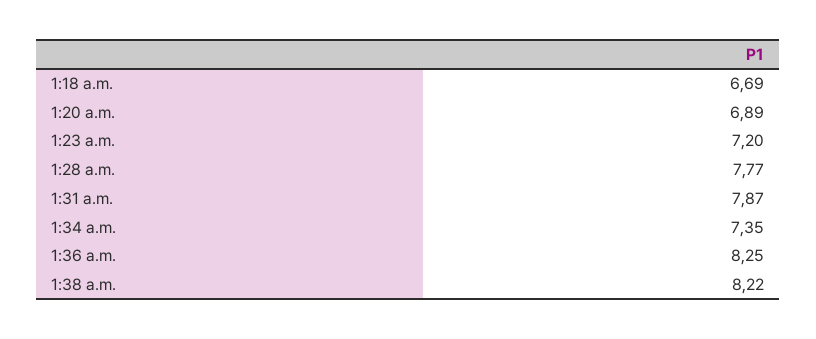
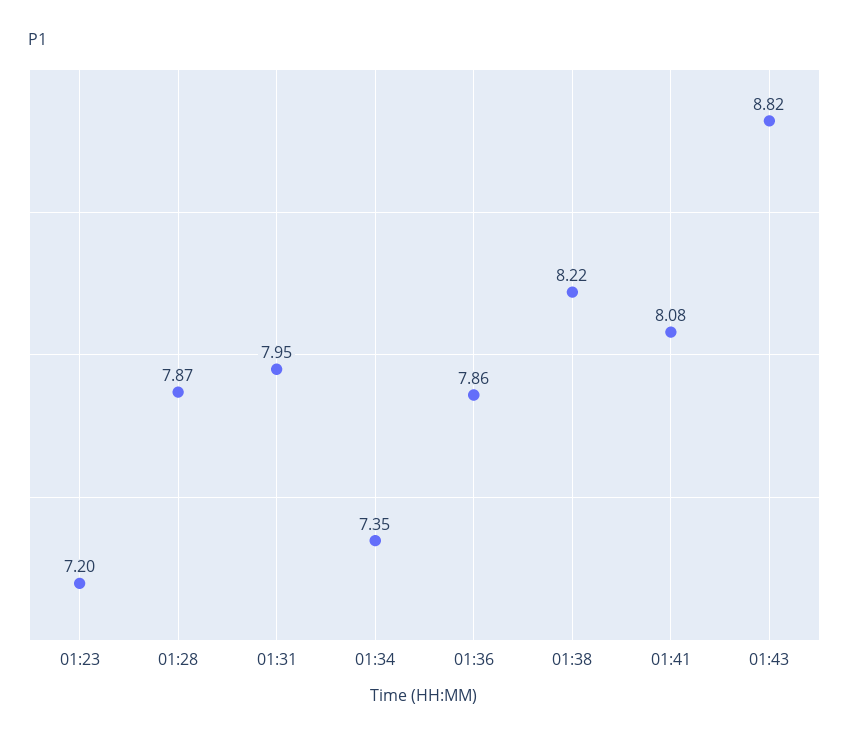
1:18 a.m.: 6.69 -> none
1:20 a.m.: 6.89 -> none
1:28 a.m.: 7.77 -> 7.87
1:31 a.m.: 7.87 -> 7.95
1:36 a.m.: 8.25 -> 7.86
01:41: none -> 8.08
01:43: none -> 8.82

